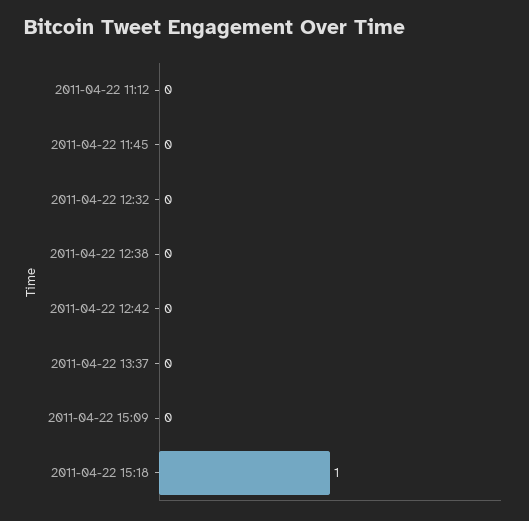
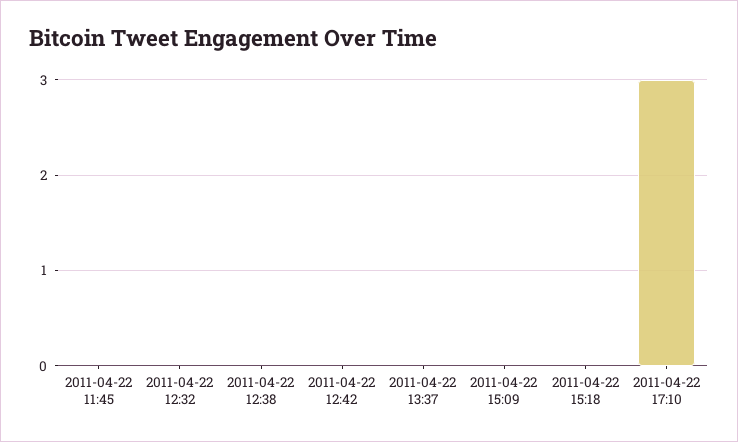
2011-04-22 11:12: 0 -> none
2011-04-22 15:18: 1 -> 0
2011-04-22 17:10: none -> 3

